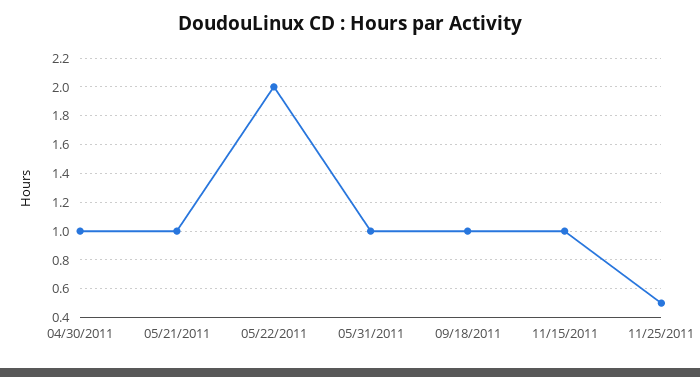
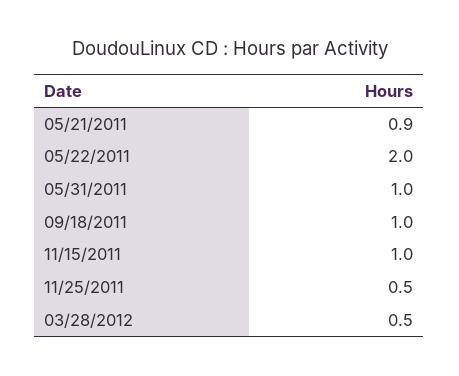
04/30/2011: 1 -> none
05/21/2011: 1 -> 0.9
03/28/2012: none -> 0.5

